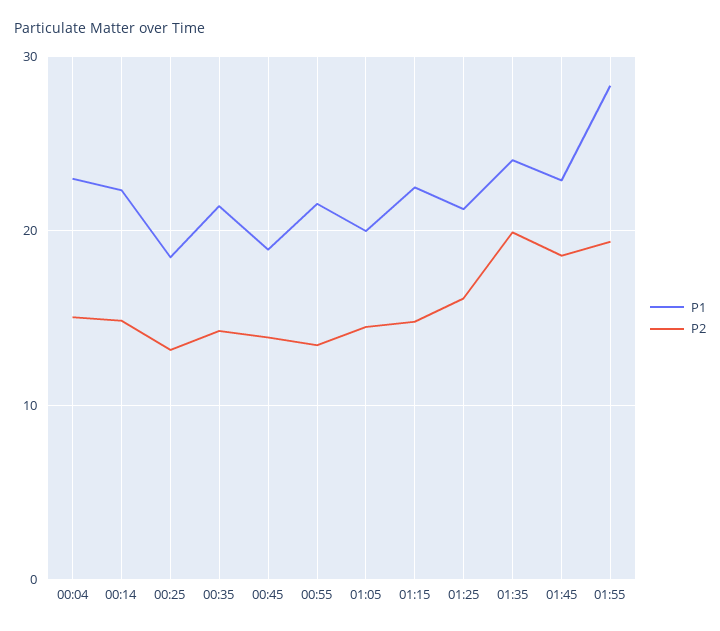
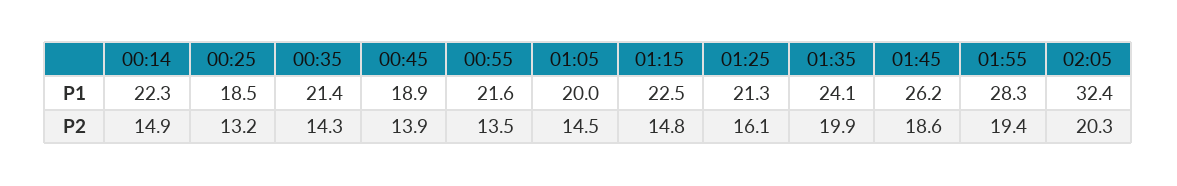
P1, 00:04: 23 -> none
P2, 00:04: 15 -> none
P1, 01:45: 23 -> 26.2
P1, 02:05: none -> 32.4
P2, 02:05: none -> 20.3

